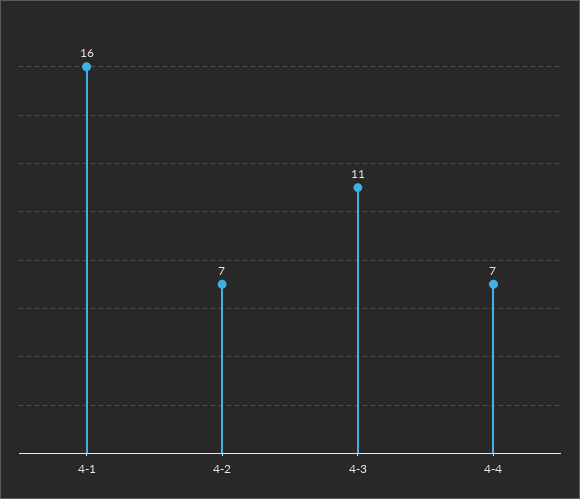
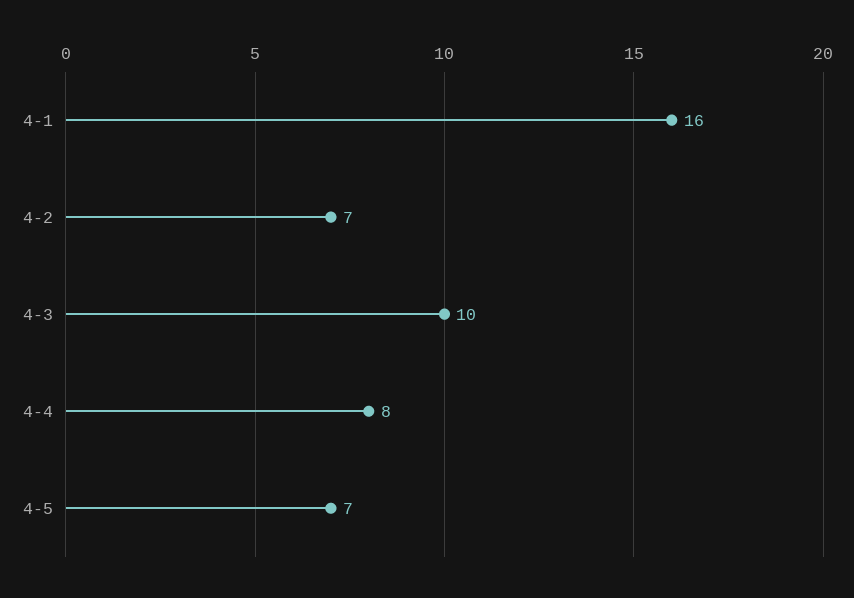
4-3: 11 -> 10
4-4: 7 -> 8
4-5: none -> 7

